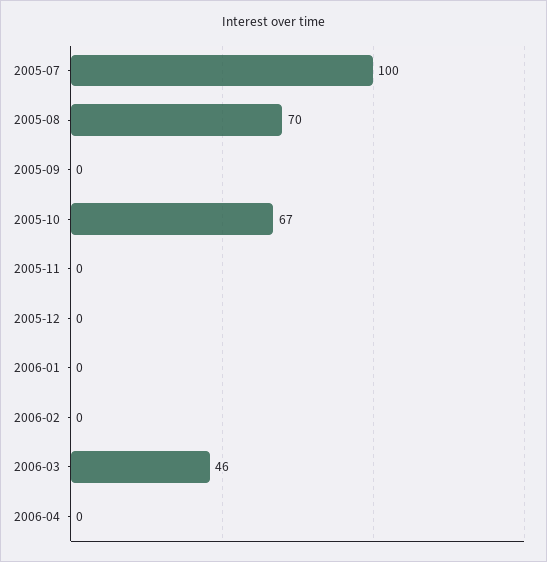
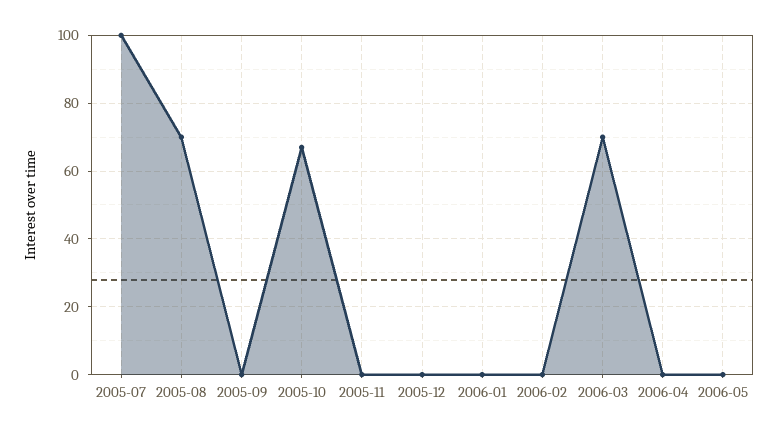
2006-03: 46 -> 70
2006-05: none -> 0

